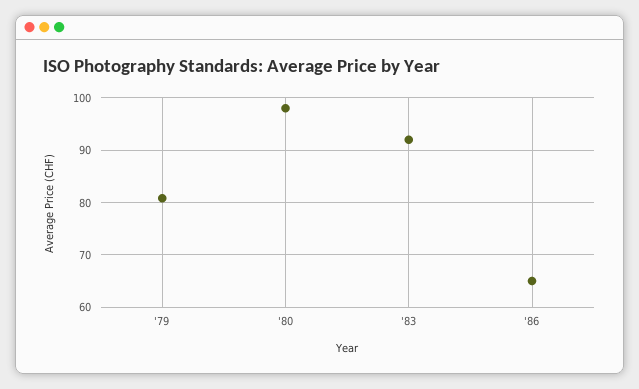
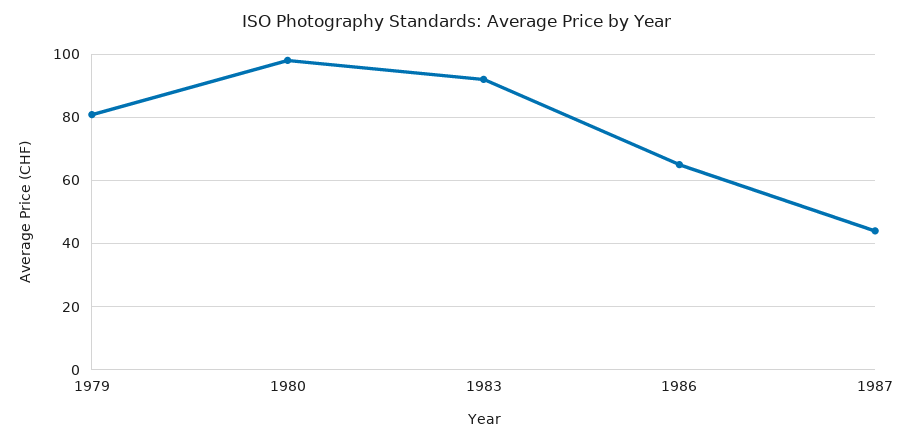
1987: none -> 44

